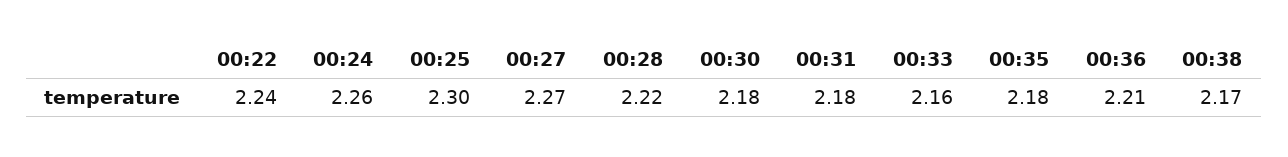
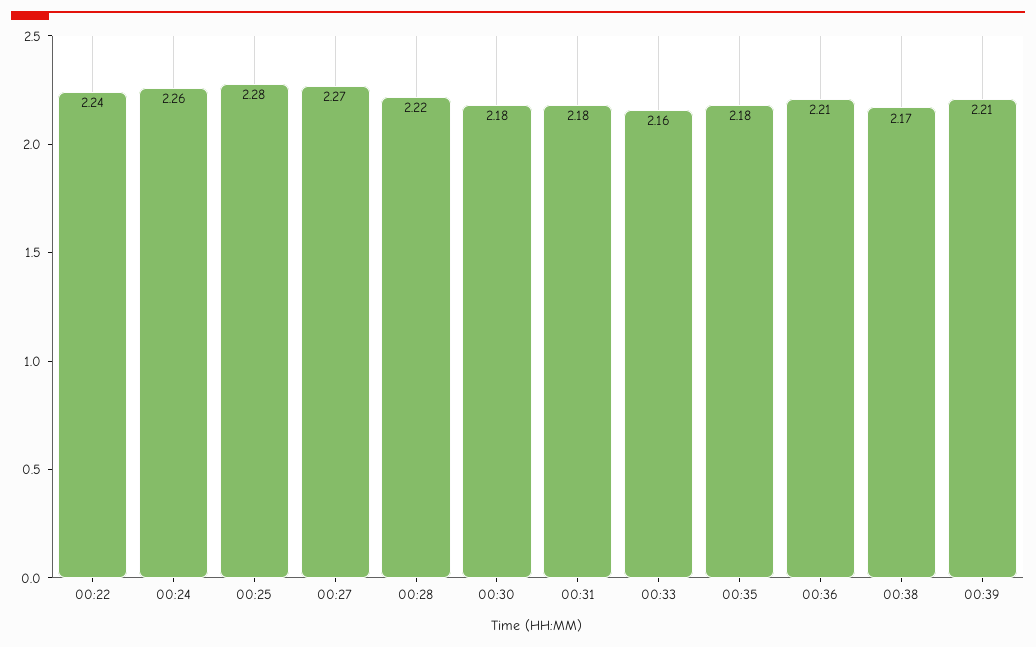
00:25: 2.3 -> 2.28
00:39: none -> 2.21

